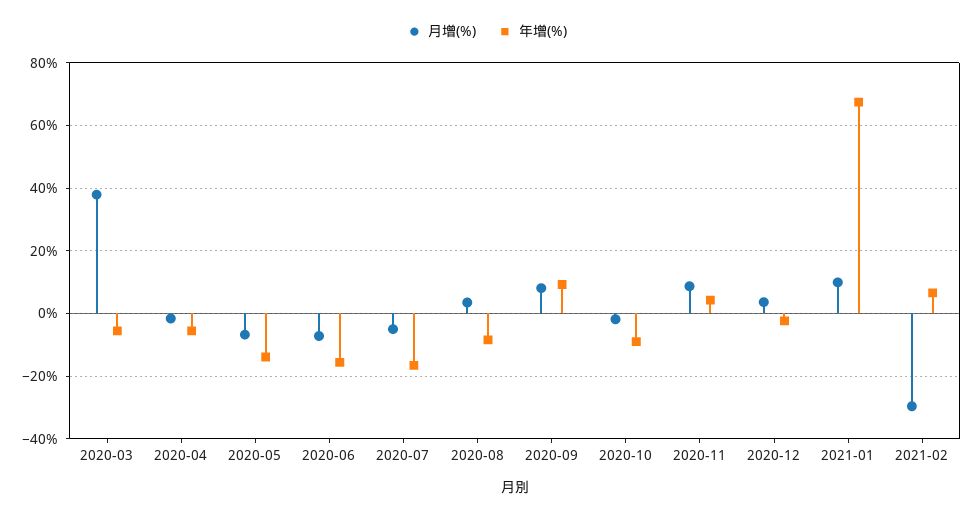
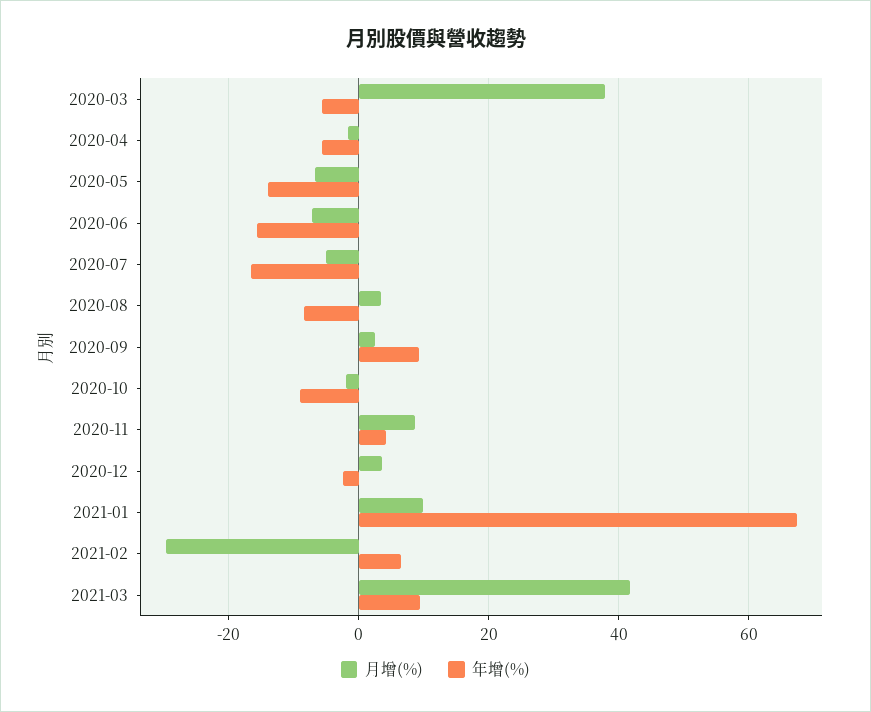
月增(%), 2020-09: 8 -> 2
月增(%), 2021-03: none -> 42
年增(%), 2021-03: none -> 10

